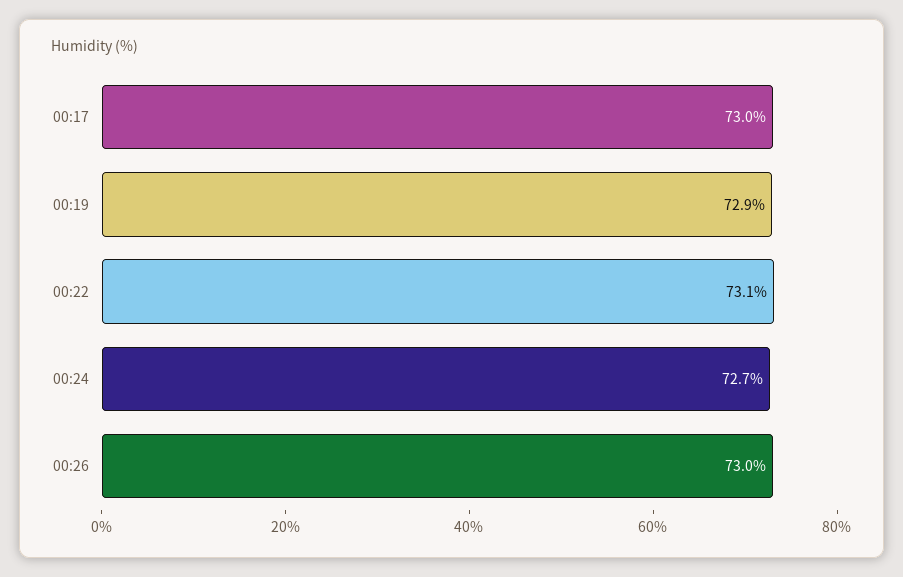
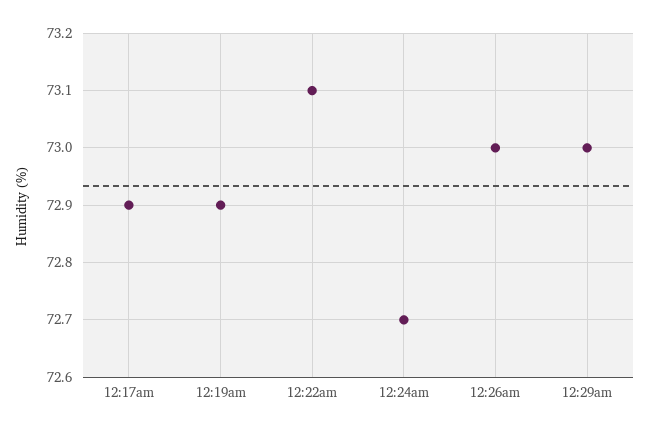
00:17: 73 -> 72.9
12:29am: none -> 73

